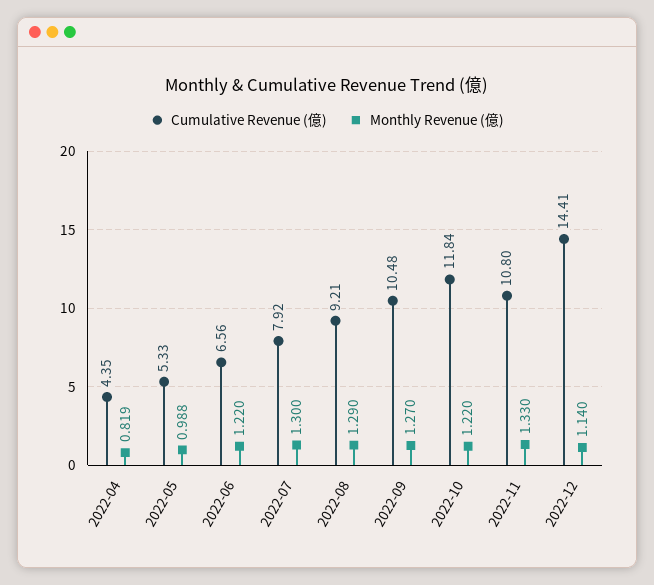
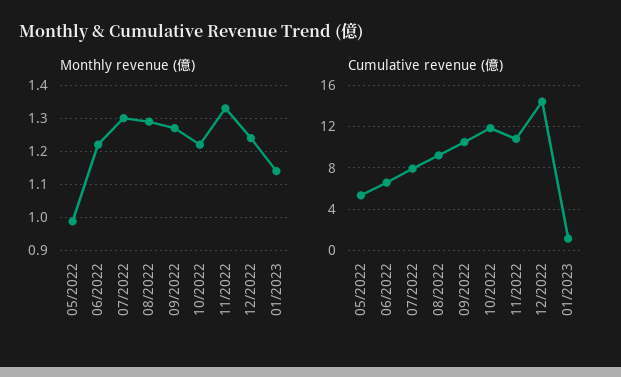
Cumulative Revenue (億), 2022-04: 4.35 -> none
Monthly Revenue (億), 2022-04: 0.819 -> none
Monthly Revenue (億), 2022-12: 1.14 -> 1.24
Monthly Revenue (億), 01/2023: none -> 1.14
Cumulative Revenue (億), 01/2023: none -> 1

